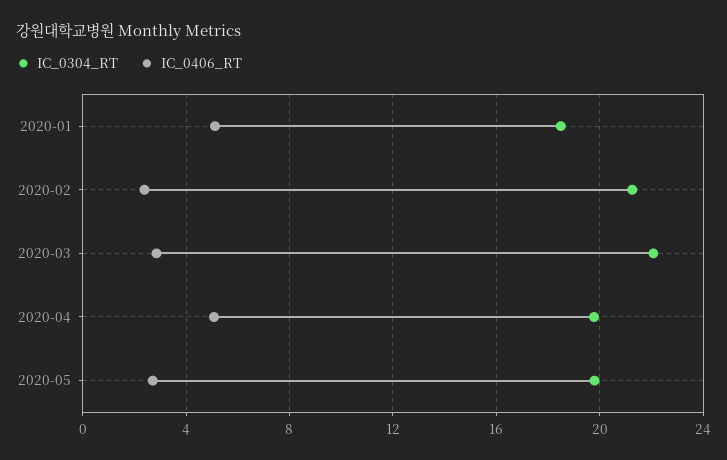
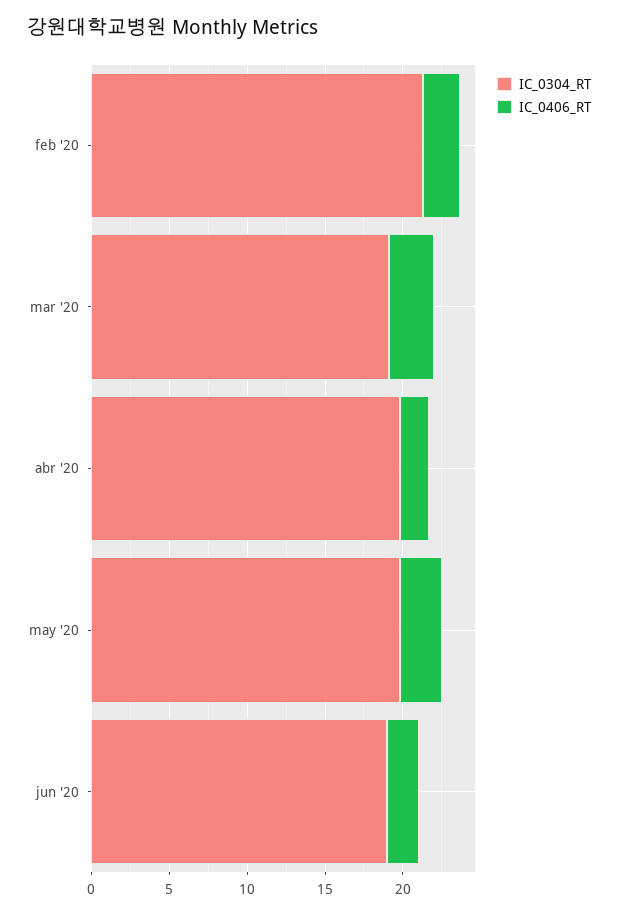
IC_0304_RT, 2020-01: 18.5 -> none
IC_0406_RT, 2020-01: 5 -> none
IC_0304_RT, 2020-03: 22 -> 19
IC_0406_RT, 2020-04: 5 -> 2
IC_0304_RT, jun '20: none -> 19
IC_0406_RT, jun '20: none -> 2

